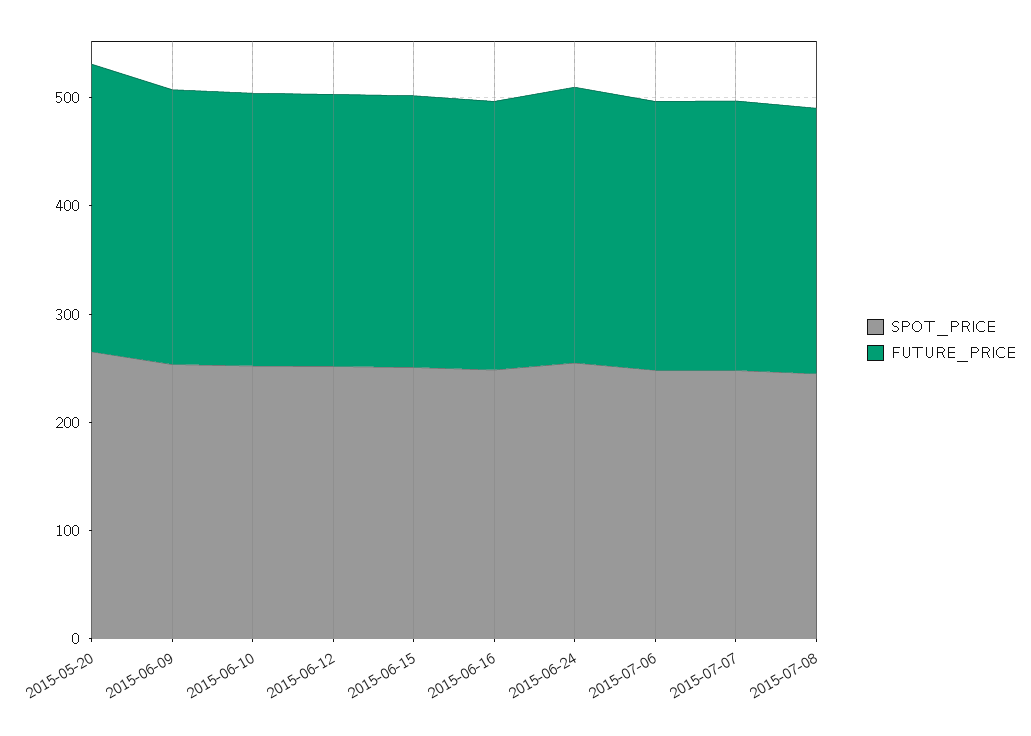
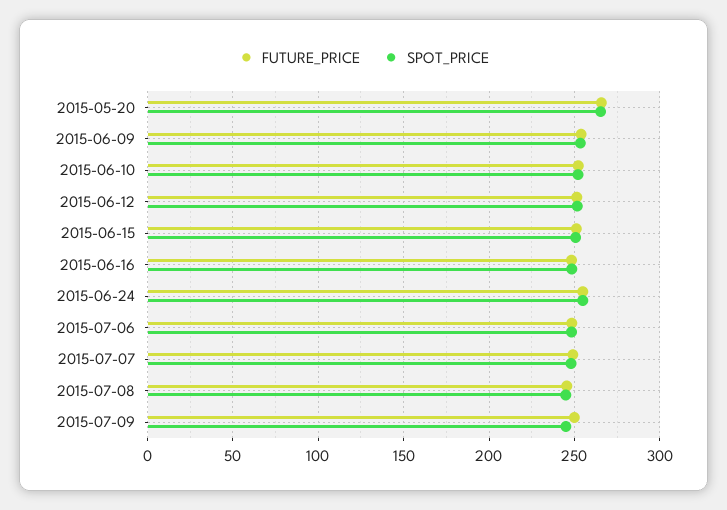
FUTURE_PRICE, 2015-07-09: none -> 250
SPOT_PRICE, 2015-07-09: none -> 245

